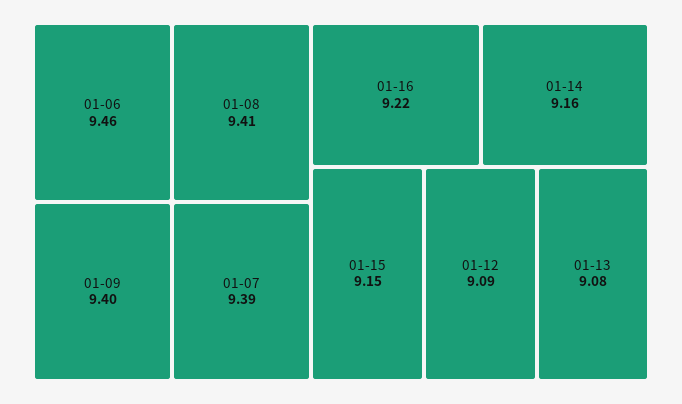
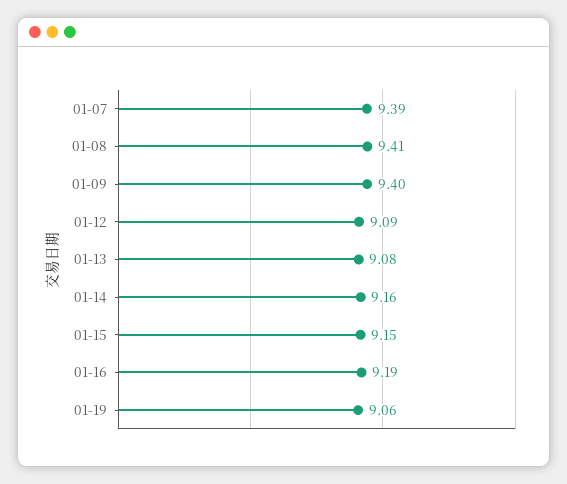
01-06: 9.46 -> none
01-16: 9.22 -> 9.19
01-19: none -> 9.06

